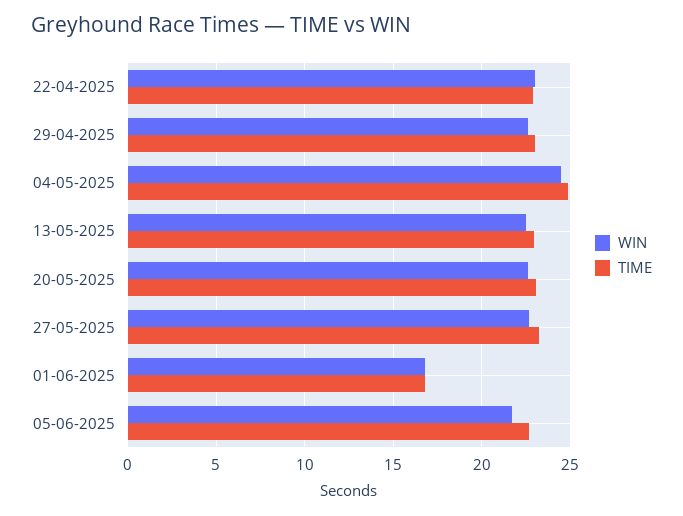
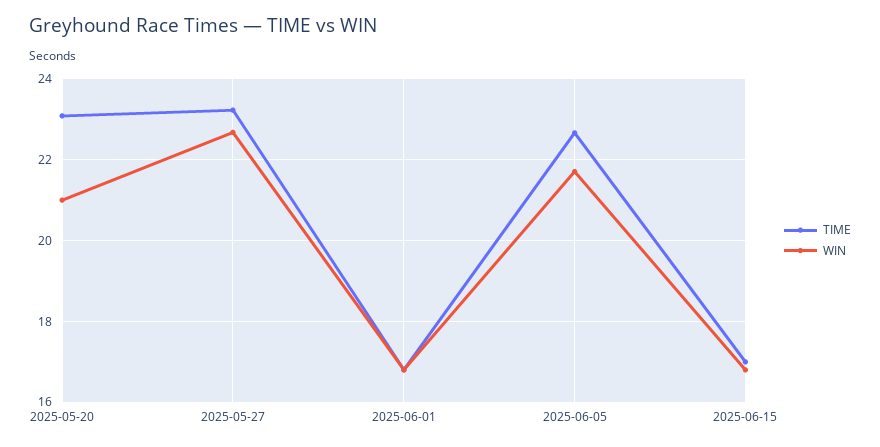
WIN, 22-04-2025: 23 -> none
TIME, 22-04-2025: 23 -> none
WIN, 29-04-2025: 22.5 -> none
TIME, 29-04-2025: 23 -> none
WIN, 04-05-2025: 24.5 -> none
TIME, 04-05-2025: 25 -> none
WIN, 13-05-2025: 22.5 -> none
TIME, 13-05-2025: 23 -> none
WIN, 20-05-2025: 22.5 -> 21
TIME, 2025-06-15: none -> 17
WIN, 2025-06-15: none -> 16.8

